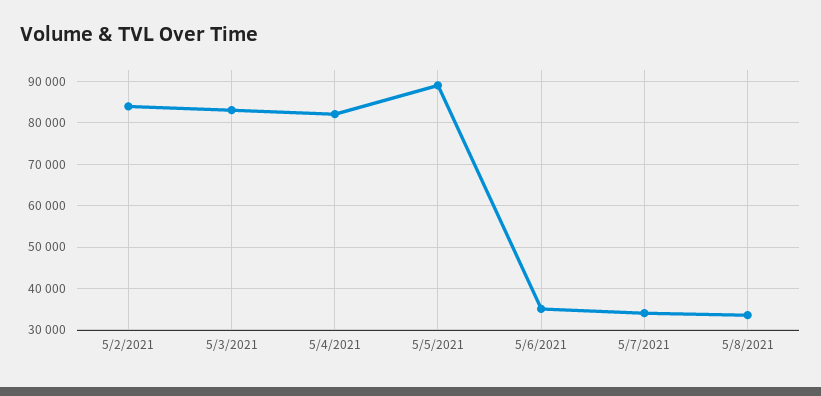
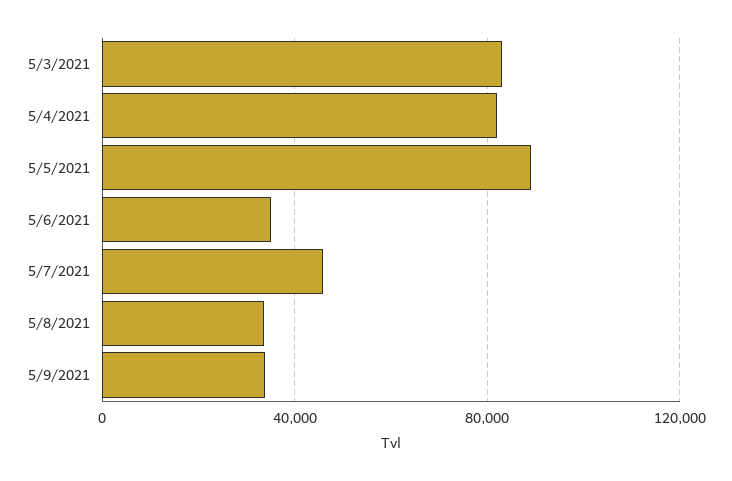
5/2/2021: 84000 -> none
5/7/2021: 34000 -> 45000
5/9/2021: none -> 35000

